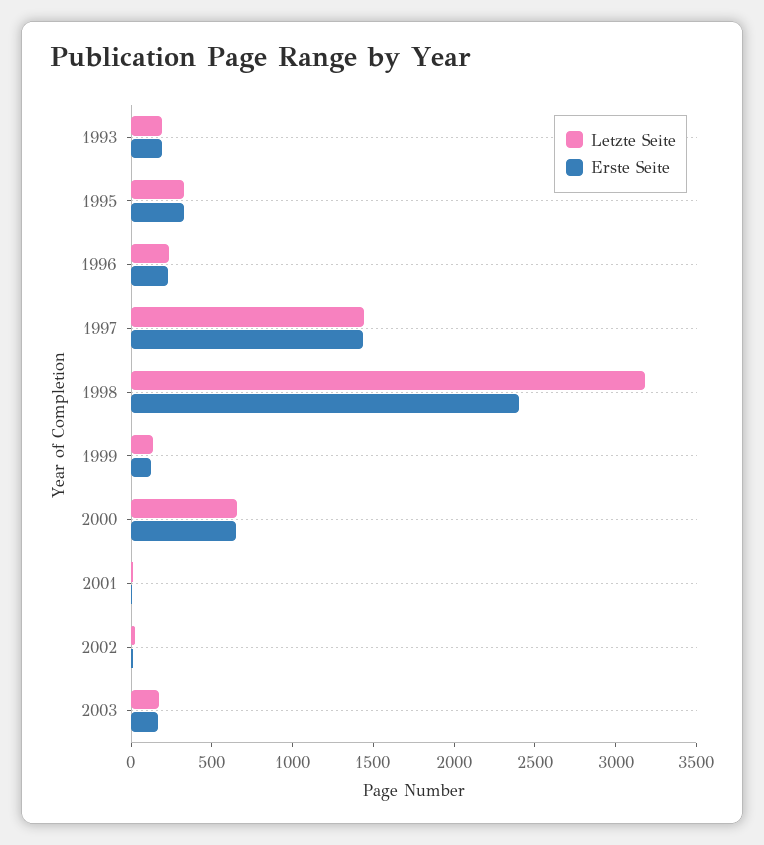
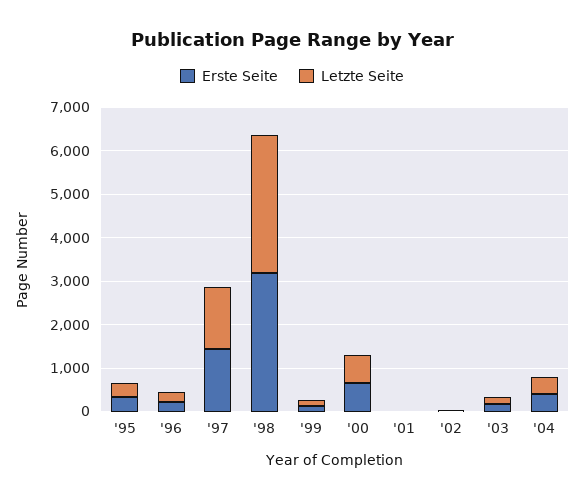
Letzte Seite, 1993: 200 -> none
Erste Seite, 1993: 200 -> none
Erste Seite, 1998: 2400 -> 3200
Erste Seite, '04: none -> 400
Letzte Seite, '04: none -> 400

